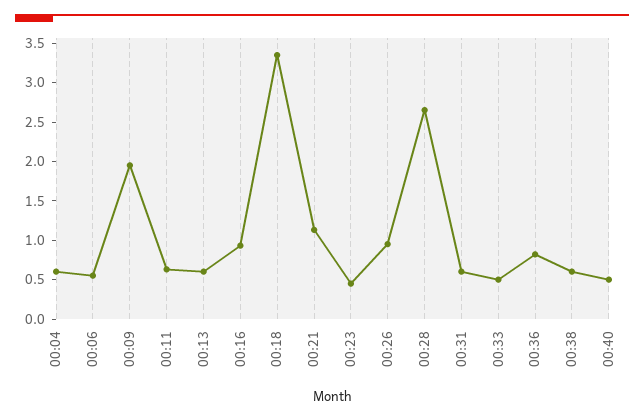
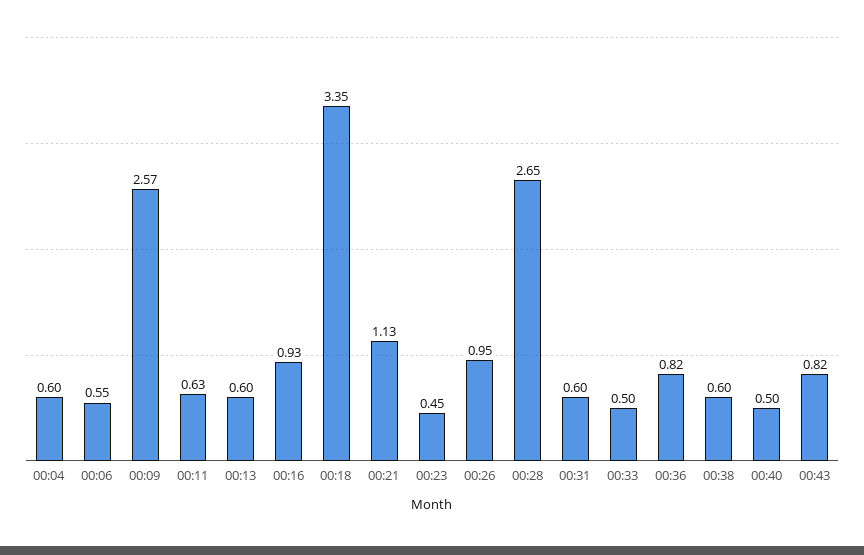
00:09: 2 -> 2.57
00:43: none -> 0.82

